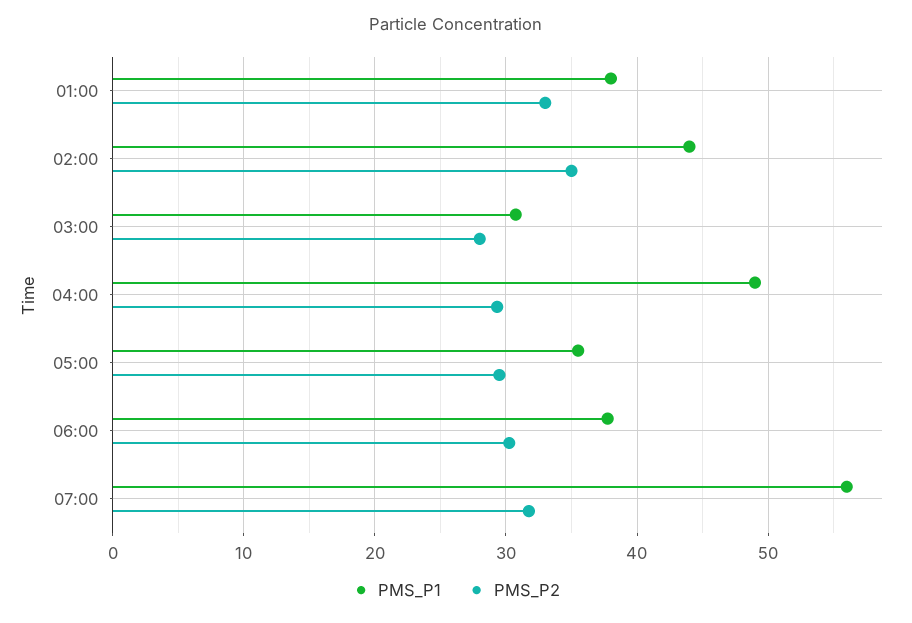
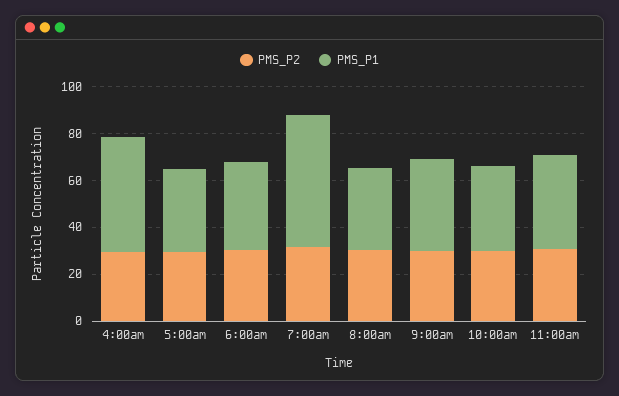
PMS_P1, 01:00: 38 -> none
PMS_P2, 01:00: 33 -> none
PMS_P1, 02:00: 44 -> none
PMS_P2, 02:00: 35 -> none
PMS_P1, 03:00: 31 -> none
PMS_P2, 03:00: 28 -> none
PMS_P2, 8:00am: none -> 30
PMS_P1, 8:00am: none -> 35
PMS_P2, 9:00am: none -> 30
PMS_P1, 9:00am: none -> 40
PMS_P2, 10:00am: none -> 30
PMS_P1, 10:00am: none -> 35
PMS_P2, 11:00am: none -> 30
PMS_P1, 11:00am: none -> 40

